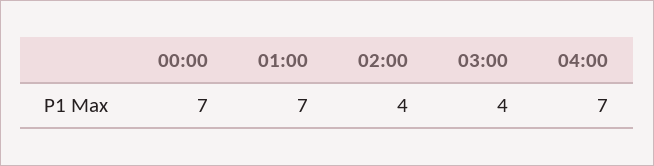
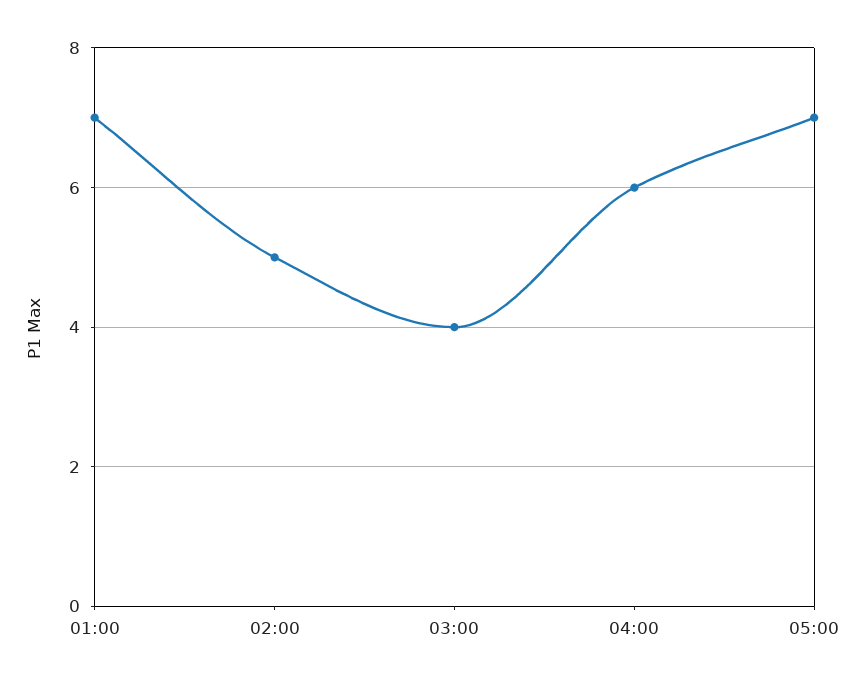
00:00: 7 -> none
02:00: 4 -> 5
04:00: 7 -> 6
05:00: none -> 7

